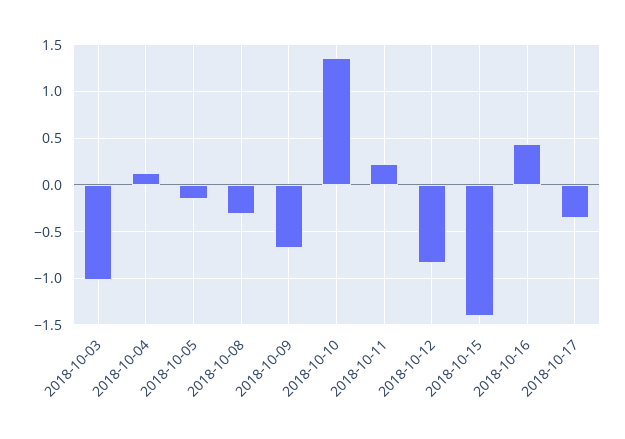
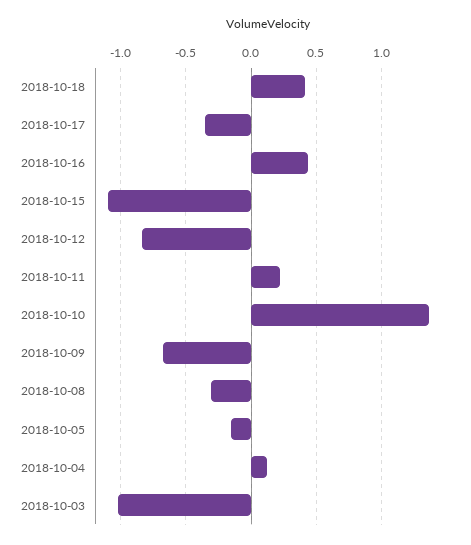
2018-10-15: -1.4 -> -1.1
2018-10-18: none -> 0.4

